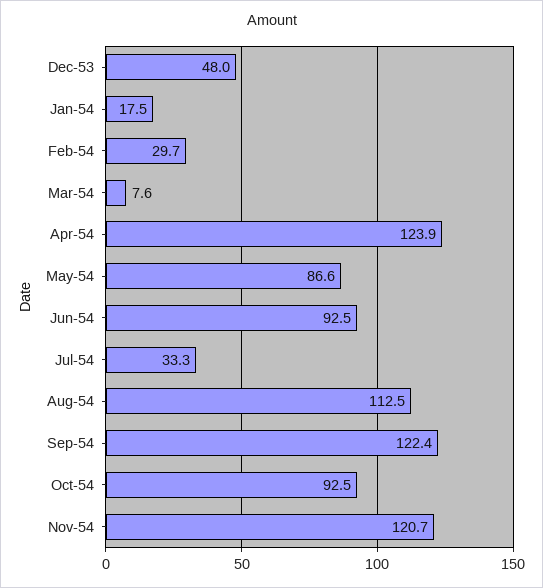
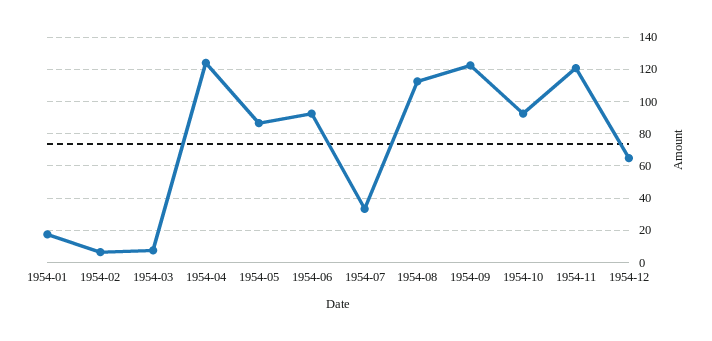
Dec-53: 48 -> none
Feb-54: 29.7 -> 5
1954-12: none -> 65

